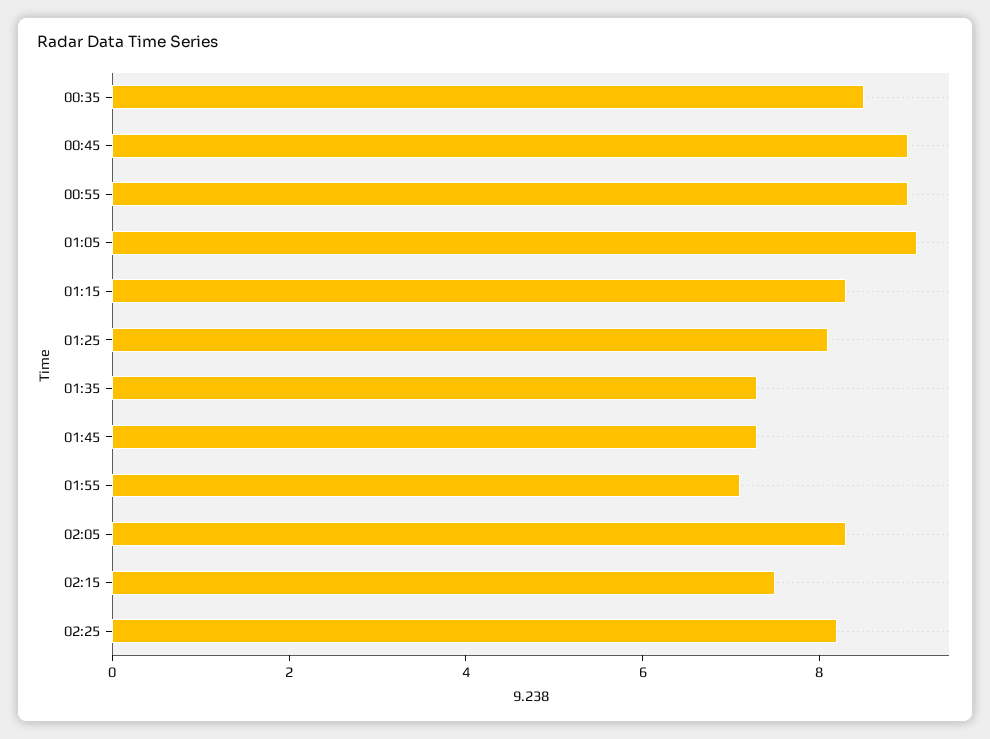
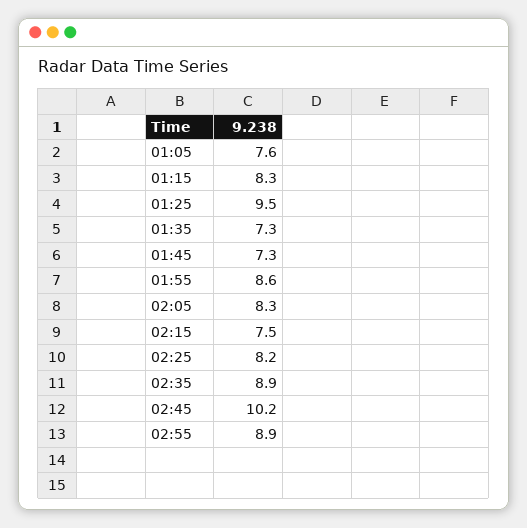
00:35: 8.5 -> none
00:45: 9 -> none
00:55: 9 -> none
01:05: 9 -> 7.6
01:25: 8 -> 9.5
01:55: 7 -> 8.6
02:35: none -> 8.9
02:45: none -> 10.2
02:55: none -> 8.9

